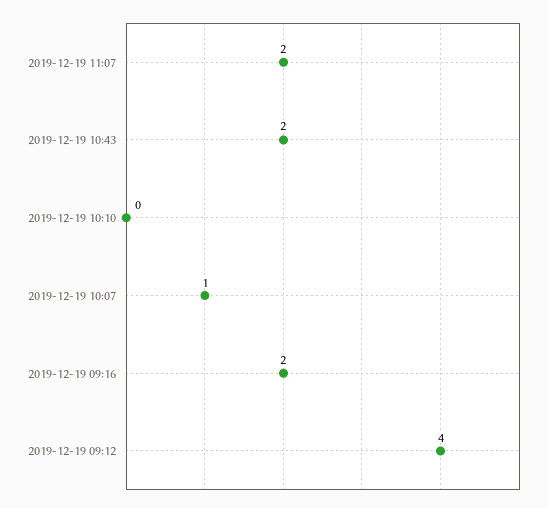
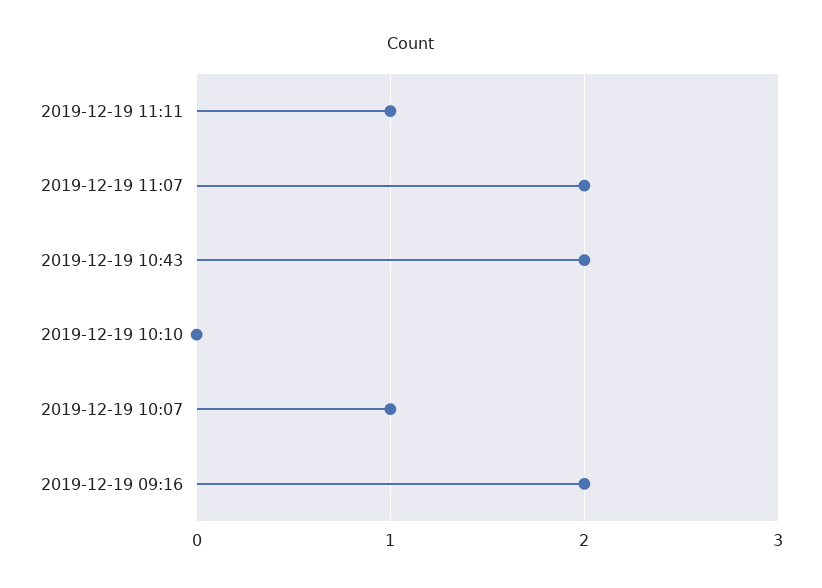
2019-12-19 09:12: 4 -> none
2019-12-19 11:11: none -> 1

